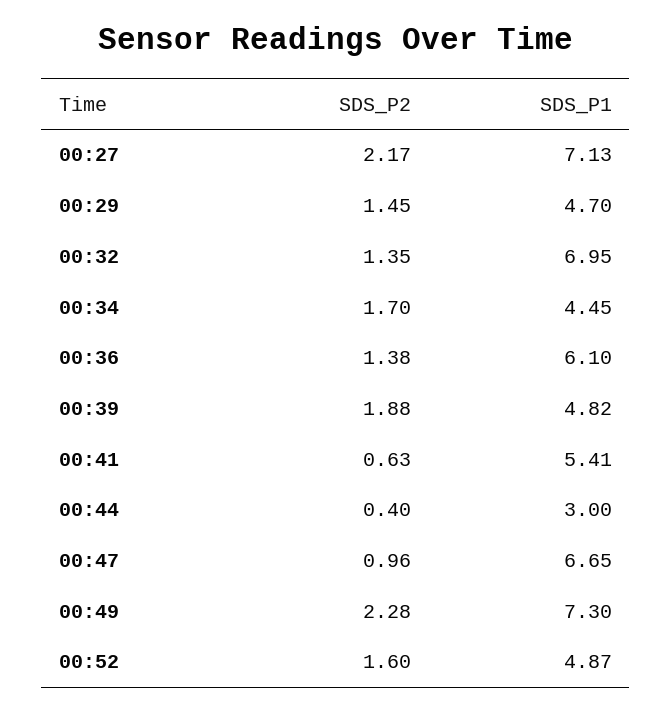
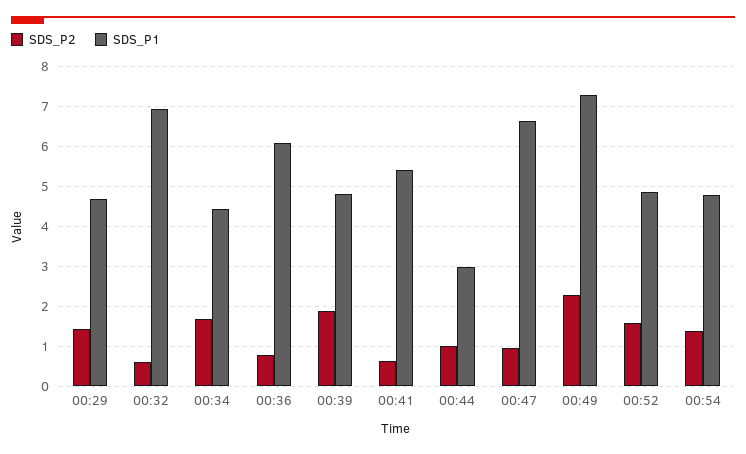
SDS_P2, 00:27: 2.17 -> none
SDS_P1, 00:27: 7.13 -> none
SDS_P2, 00:32: 1.35 -> 0.6
SDS_P2, 00:36: 1.38 -> 0.8
SDS_P2, 00:44: 0.4 -> 1
SDS_P2, 00:54: none -> 1.4
SDS_P1, 00:54: none -> 4.8

